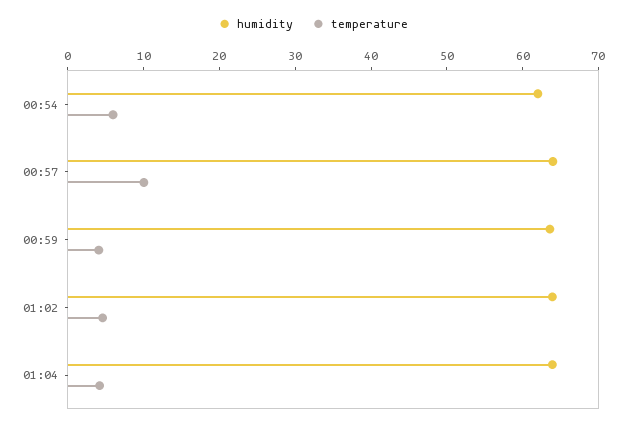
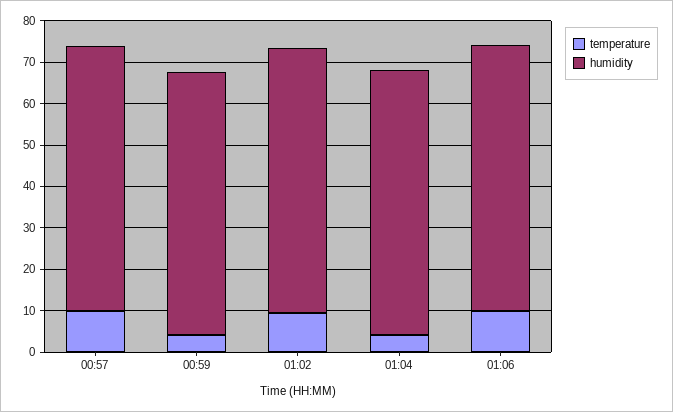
humidity, 00:54: 62 -> none
temperature, 00:54: 6 -> none
temperature, 01:02: 4 -> 10
temperature, 01:06: none -> 10
humidity, 01:06: none -> 64

